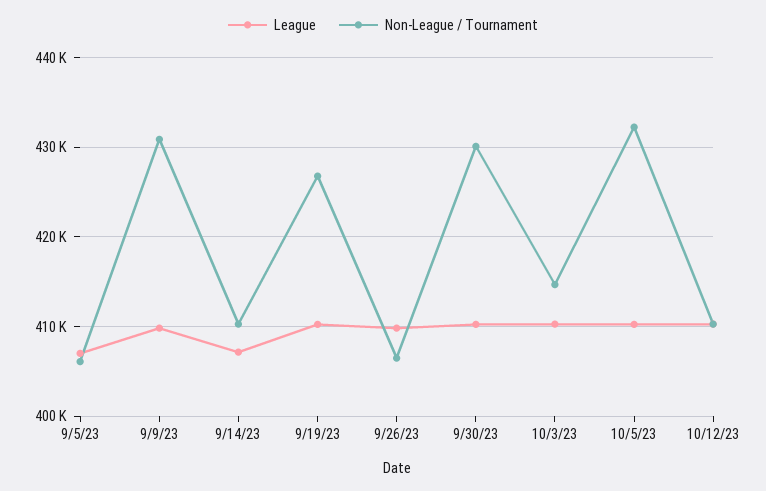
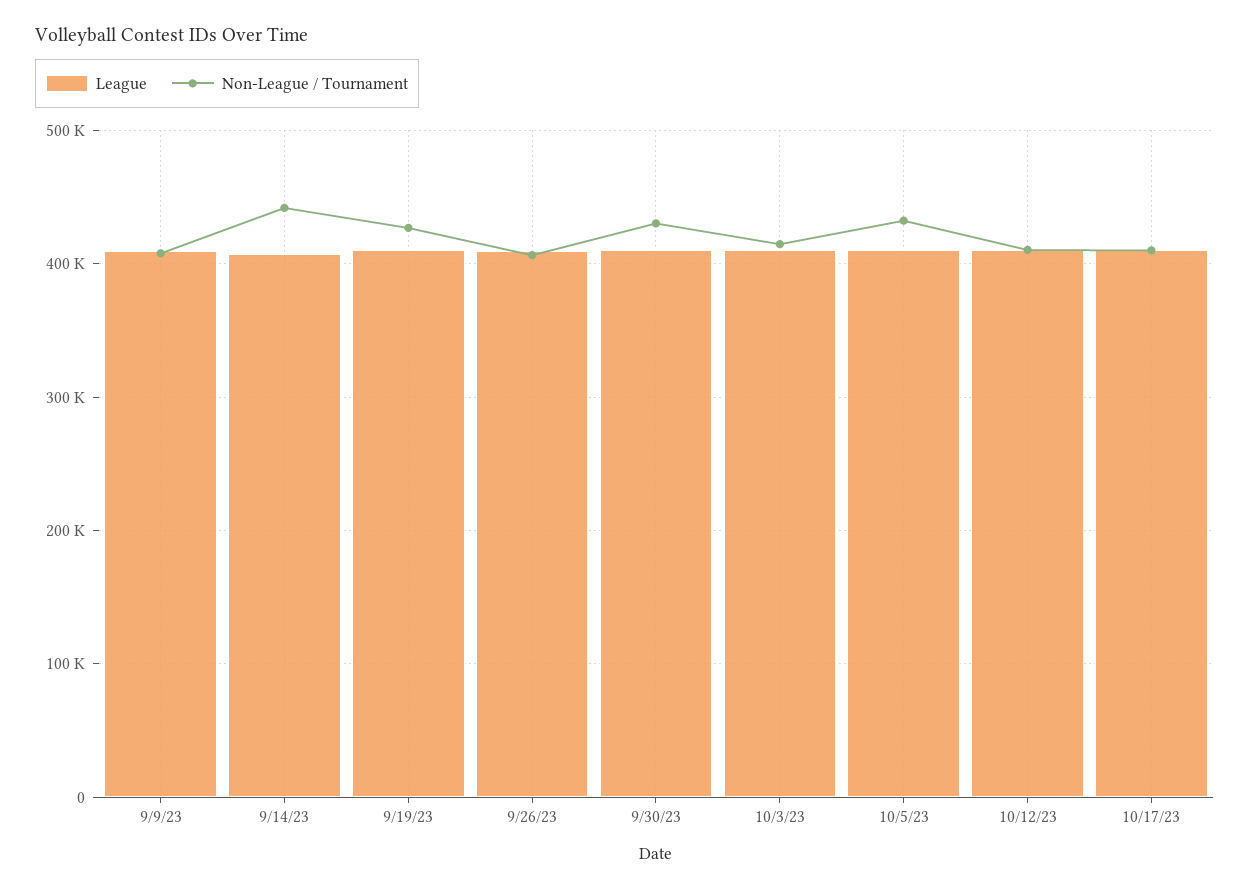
League, 9/5/23: 407000 -> none
Non-League / Tournament, 9/5/23: 406000 -> none
Non-League / Tournament, 9/9/23: 431000 -> 410000
Non-League / Tournament, 9/14/23: 410000 -> 440000
League, 10/17/23: none -> 410000
Non-League / Tournament, 10/17/23: none -> 410000

